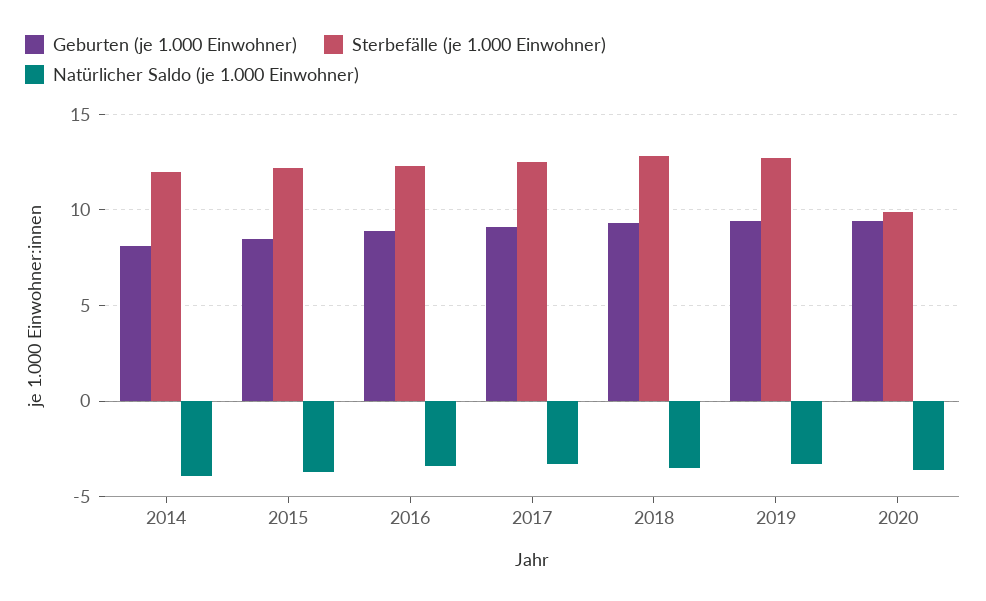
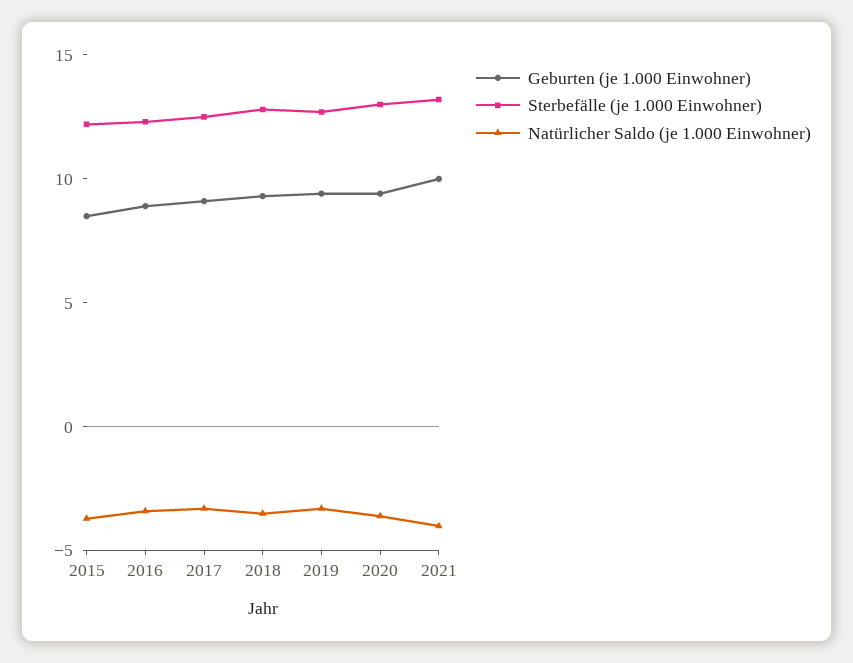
Geburten (je 1.000 Einwohner), 2014: 8 -> none
Sterbefälle (je 1.000 Einwohner), 2014: 12 -> none
Natürlicher Saldo (je 1.000 Einwohner), 2014: -4 -> none
Sterbefälle (je 1.000 Einwohner), 2020: 10 -> 13
Geburten (je 1.000 Einwohner), 2021: none -> 10
Sterbefälle (je 1.000 Einwohner), 2021: none -> 13
Natürlicher Saldo (je 1.000 Einwohner), 2021: none -> -4

